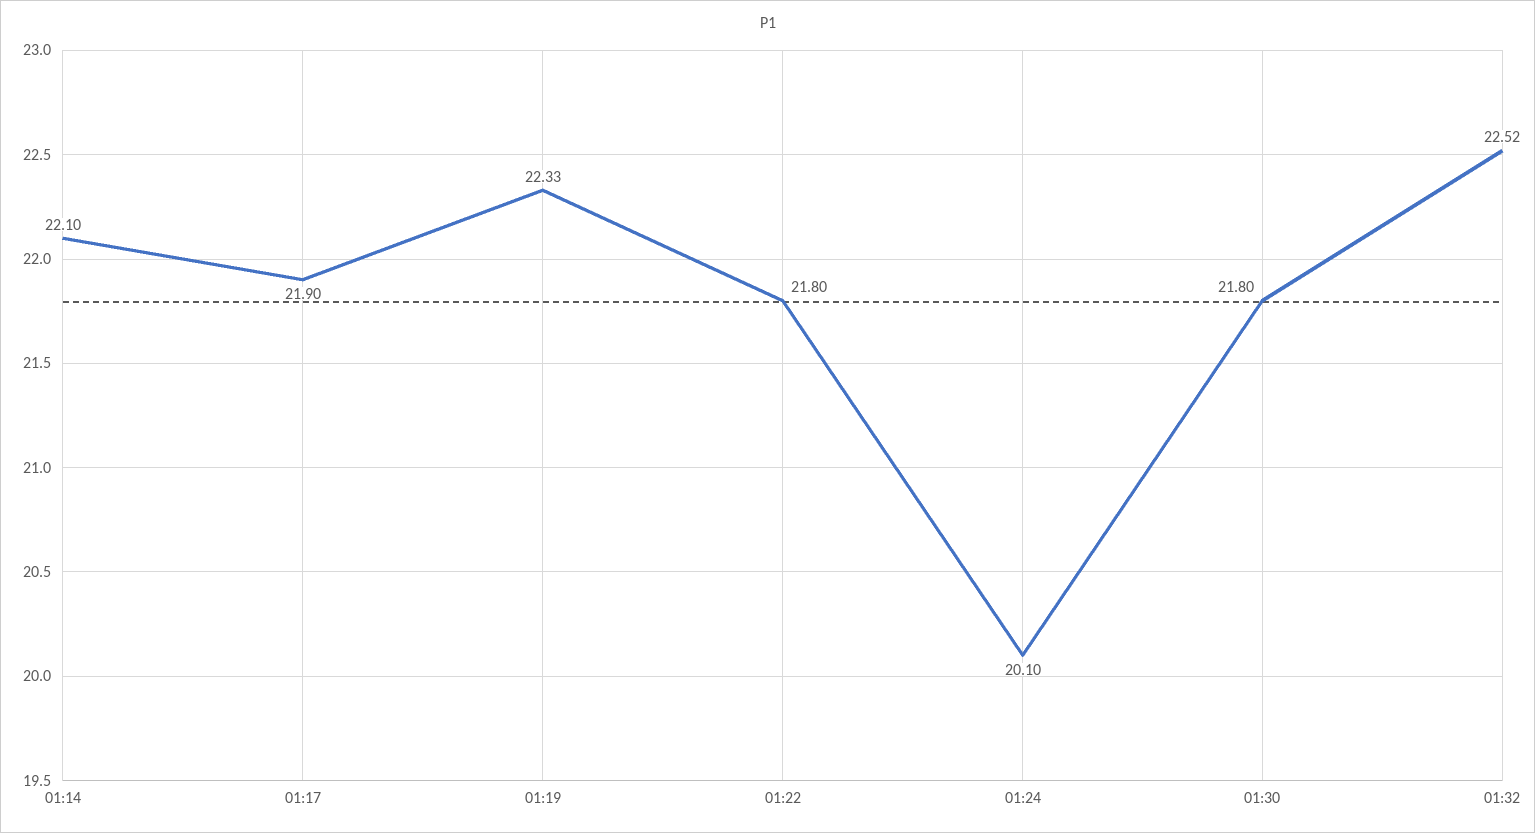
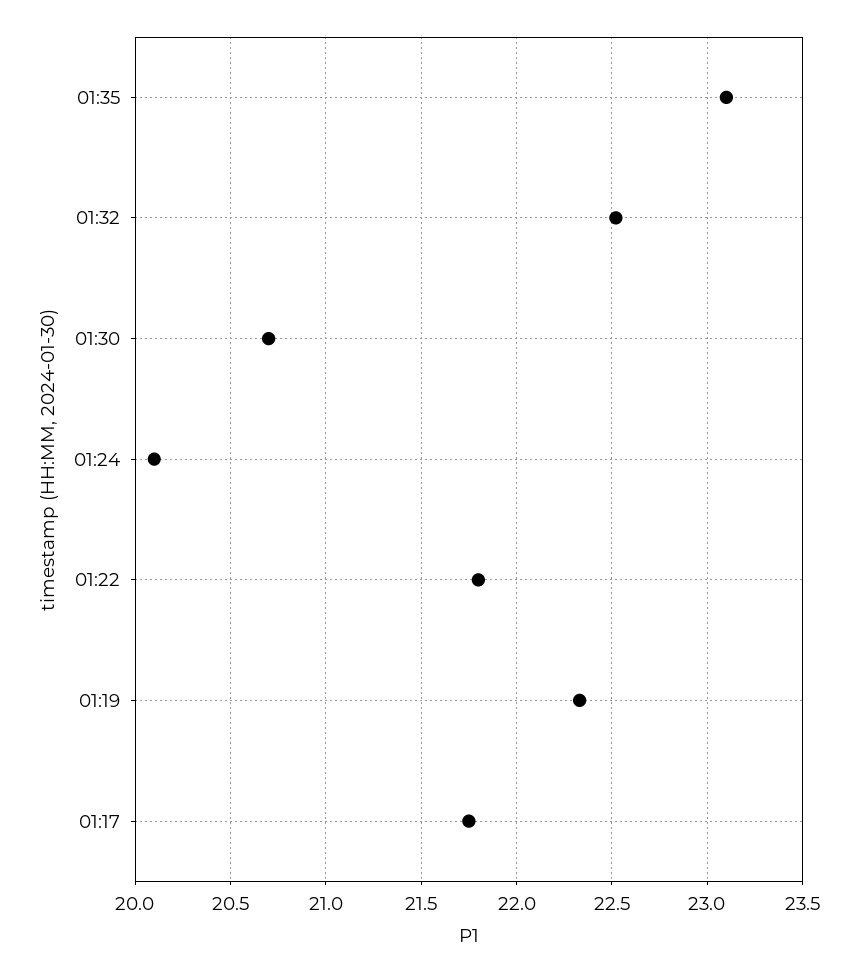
01:14: 22.1 -> none
01:17: 21.9 -> 21.75
01:30: 21.8 -> 20.7
01:35: none -> 23.1

